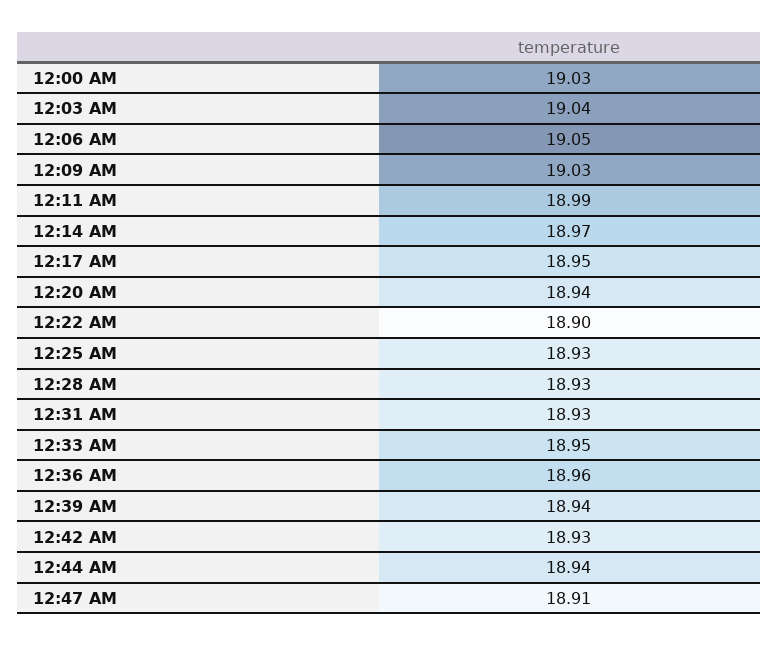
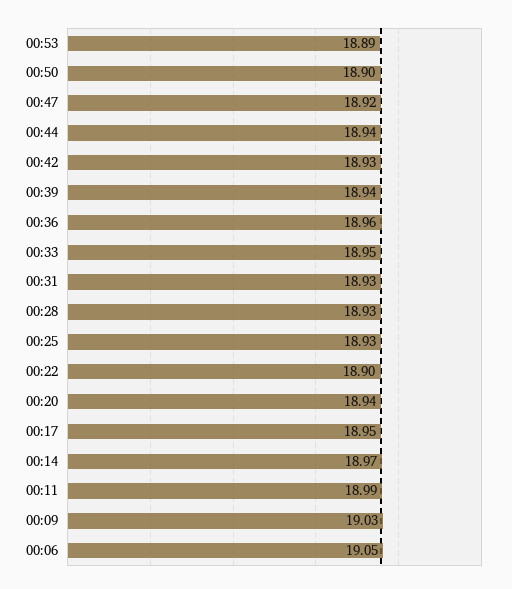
12:00 AM: 19.03 -> none
12:03 AM: 19.04 -> none
12:47 AM: 18.91 -> 18.92
00:53: none -> 18.89
00:50: none -> 18.9

